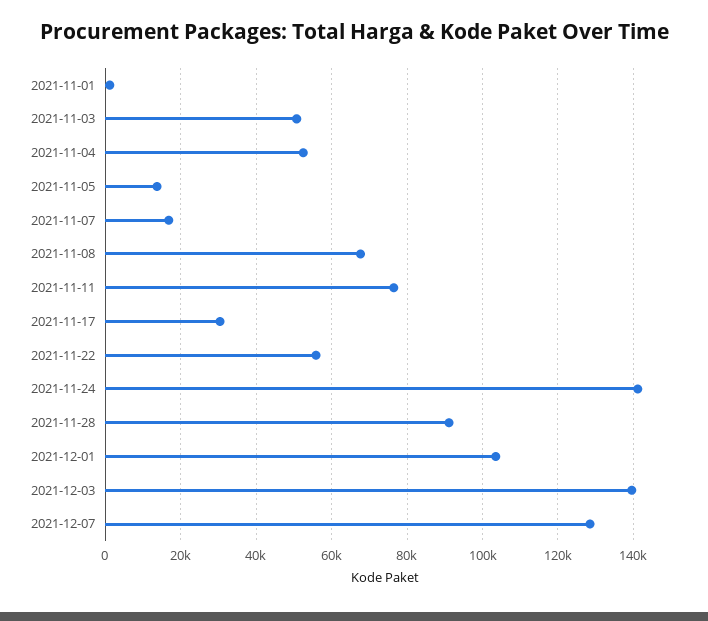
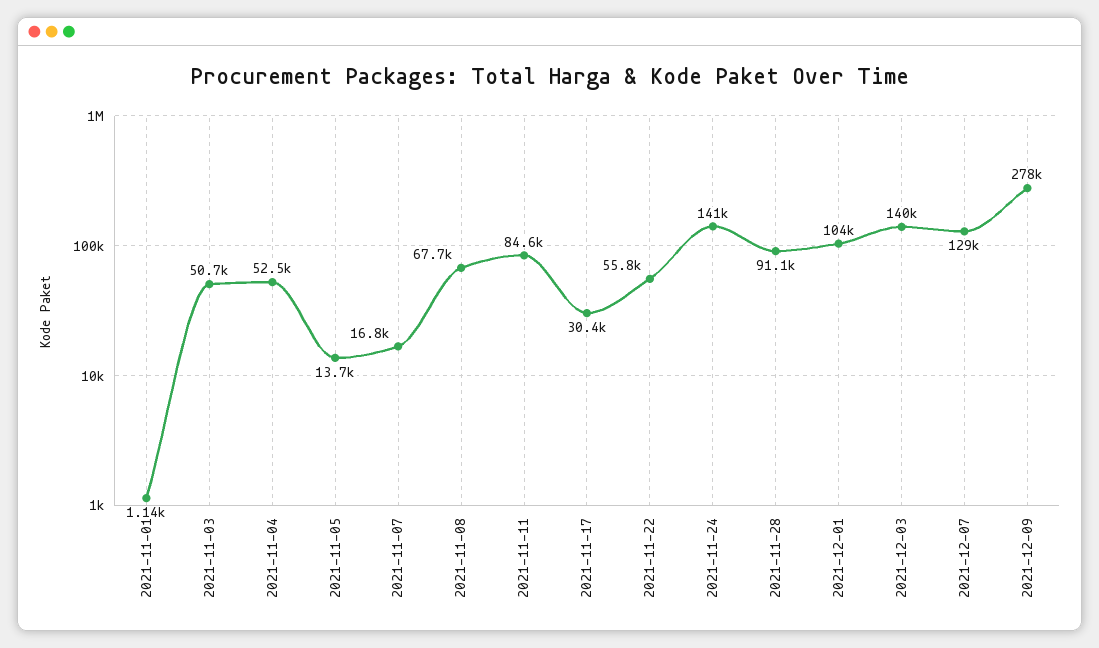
2021-11-11: 76000 -> 84600
2021-12-09: none -> 278000

